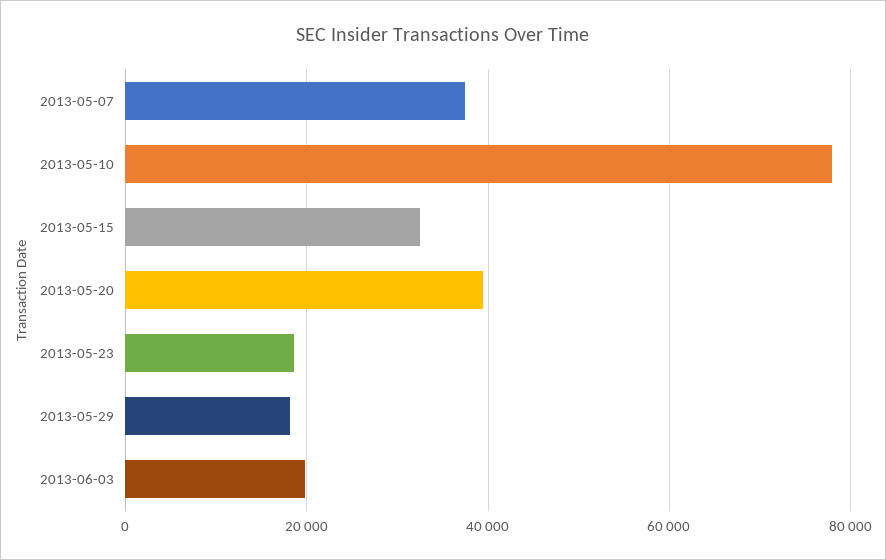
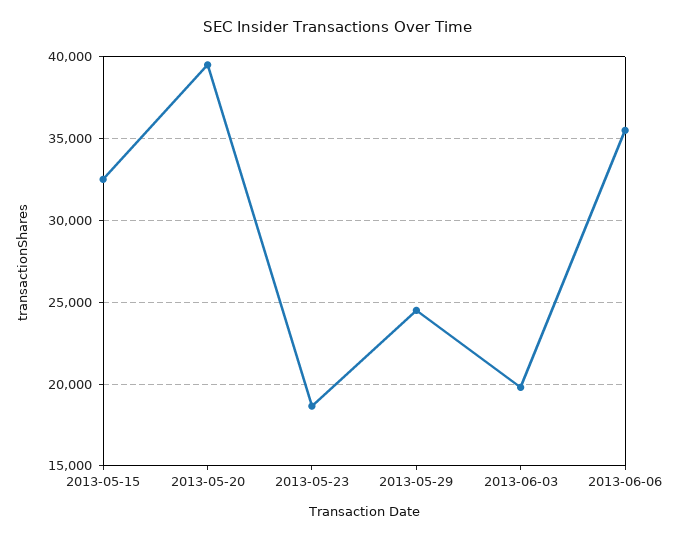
2013-05-07: 38000 -> none
2013-05-10: 78000 -> none
2013-05-29: 18000 -> 24500
2013-06-06: none -> 35500

